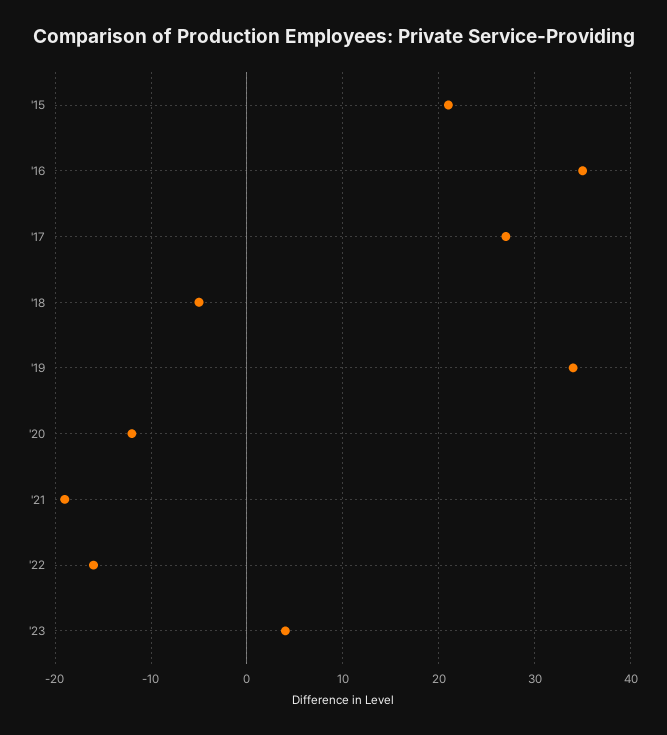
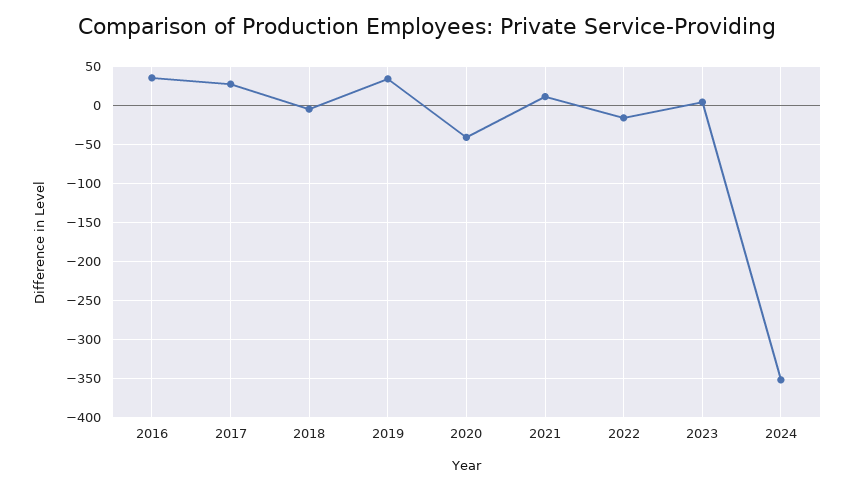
'15: 21 -> none
'20: -12 -> -40
'21: -19 -> 10
2024: none -> -350

